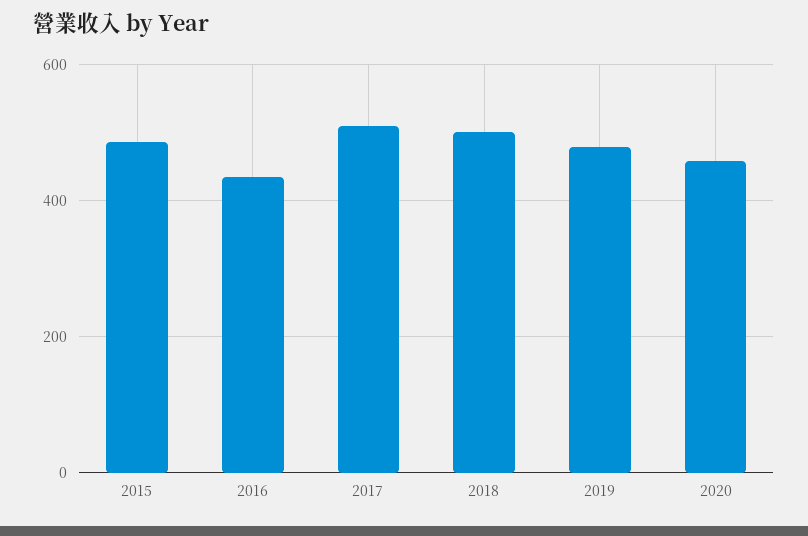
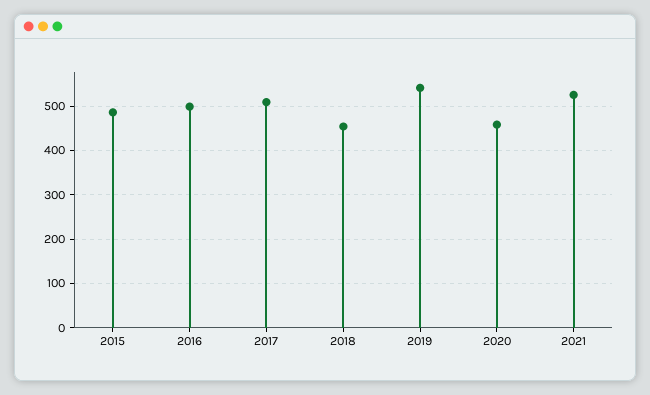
2016: 440 -> 500
2018: 500 -> 460
2019: 480 -> 540
2021: none -> 520

